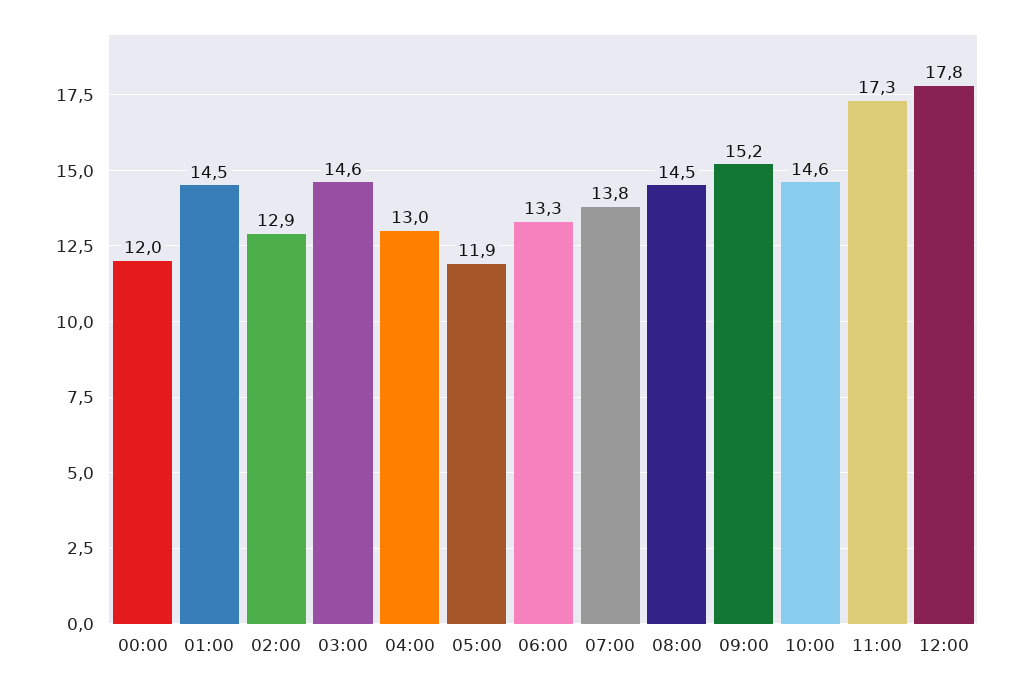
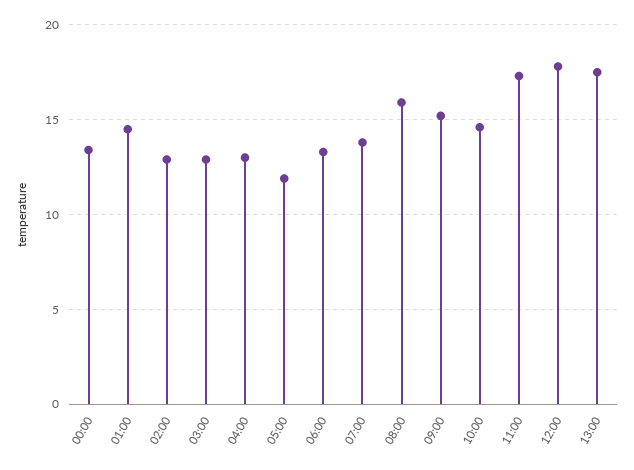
00:00: 12 -> 13.5
03:00: 14.6 -> 13
08:00: 14.5 -> 16
13:00: none -> 17.5

